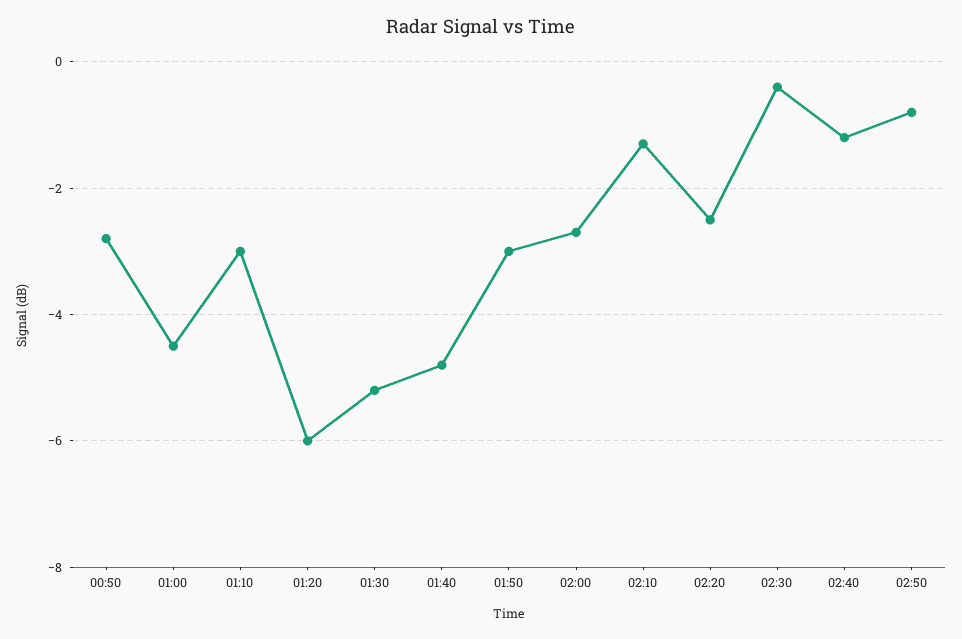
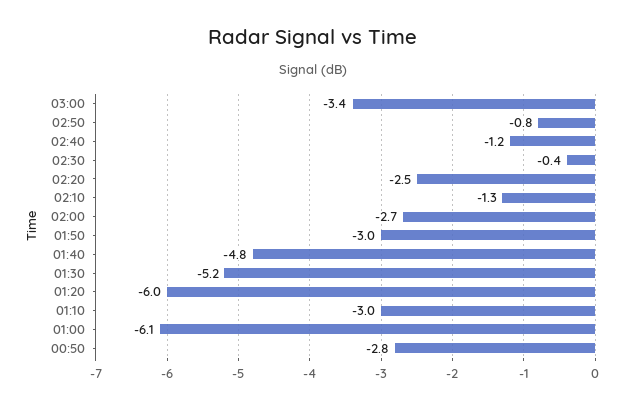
01:00: -4.5 -> -6.1
03:00: none -> -3.4

